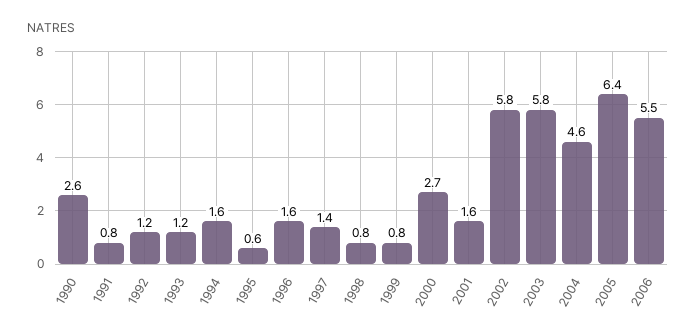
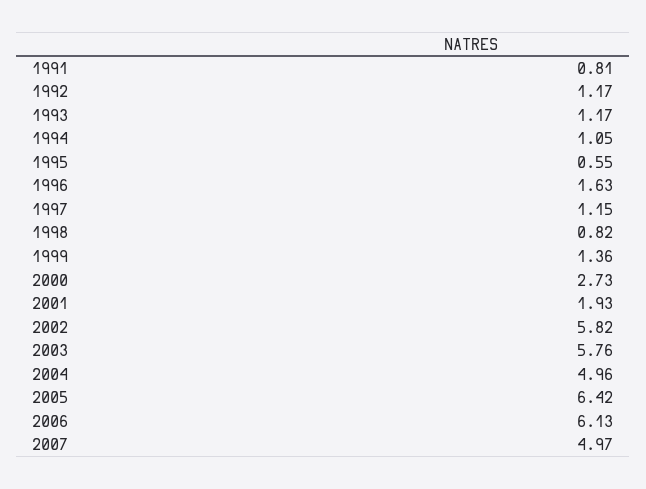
1990: 2.6 -> none
1994: 1.6 -> 1.05
1997: 1.4 -> 1.15
1999: 0.8 -> 1.36
2001: 1.6 -> 1.93
2004: 4.6 -> 4.96
2006: 5.5 -> 6.13
2007: none -> 4.97

